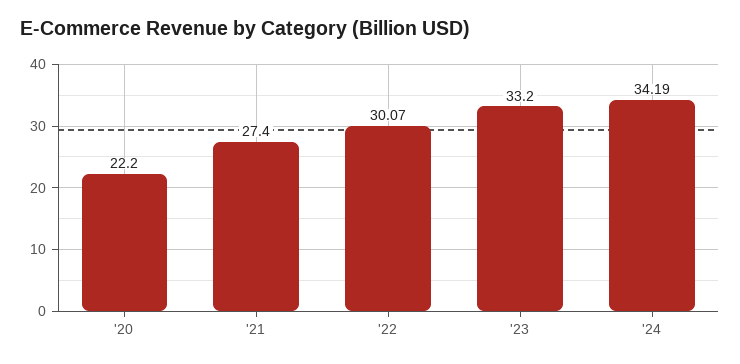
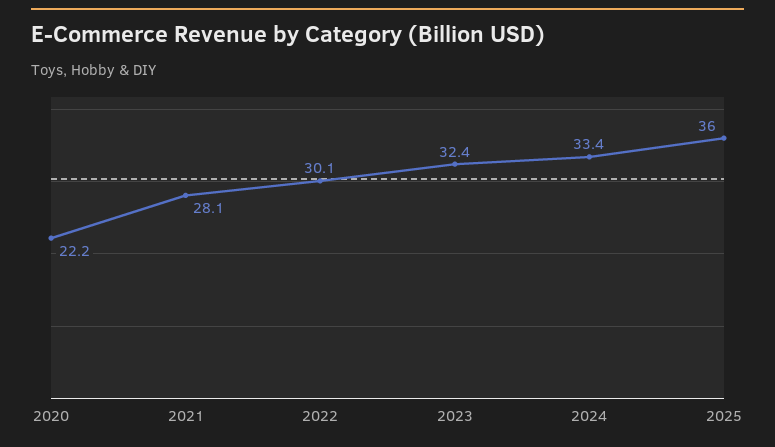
'21: 27.4 -> 28.1
'23: 33.2 -> 32.4
'24: 34.19 -> 33.4
2025: none -> 36

